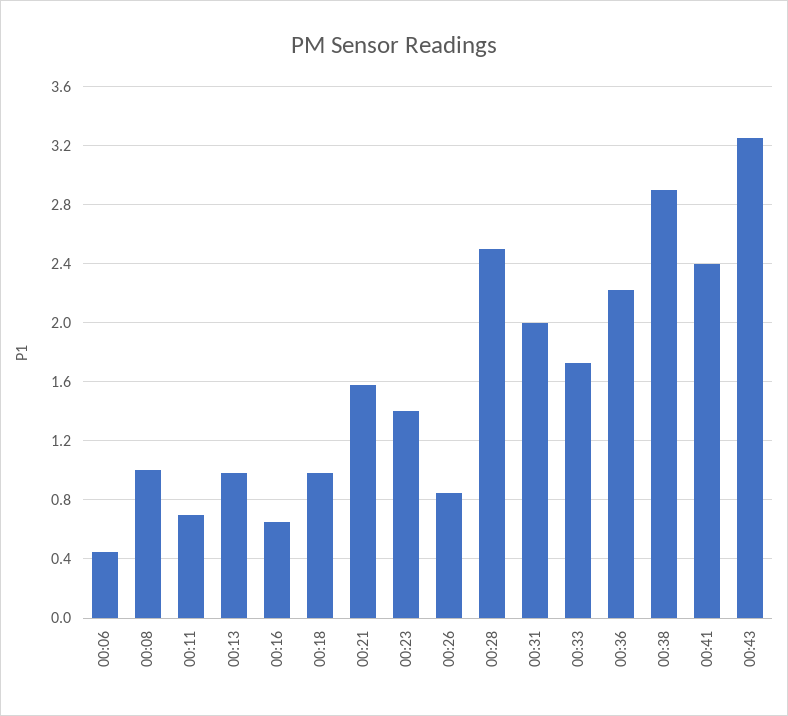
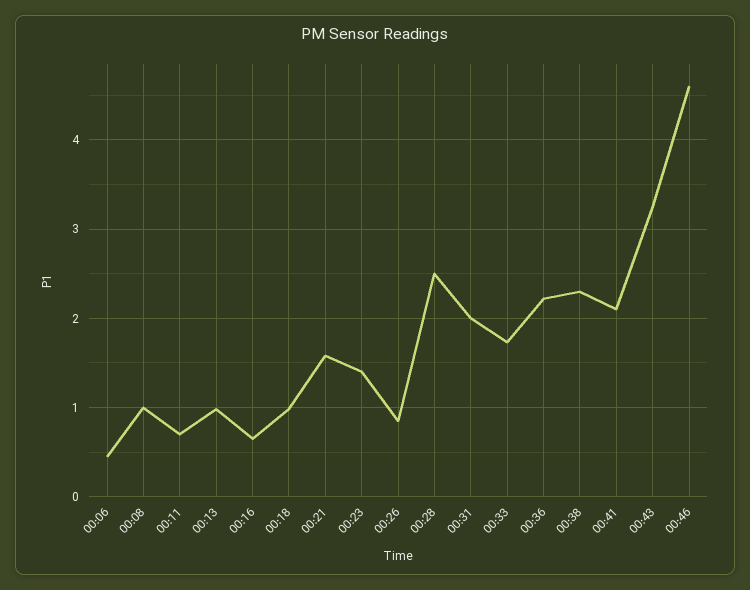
00:38: 2.9 -> 2.3
00:41: 2.4 -> 2.1
00:46: none -> 4.6

